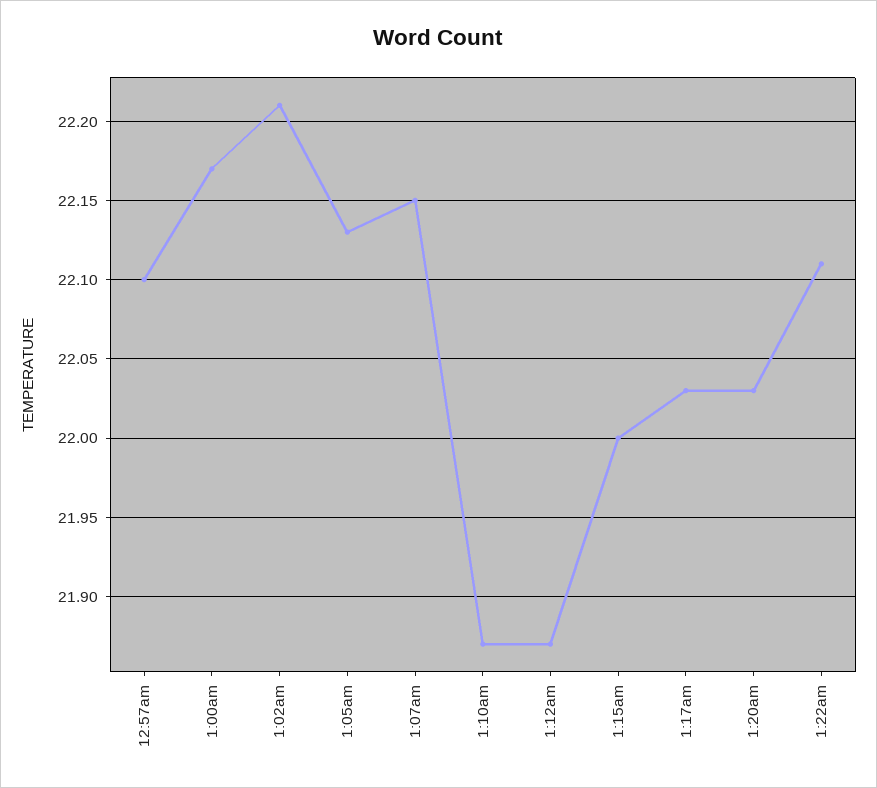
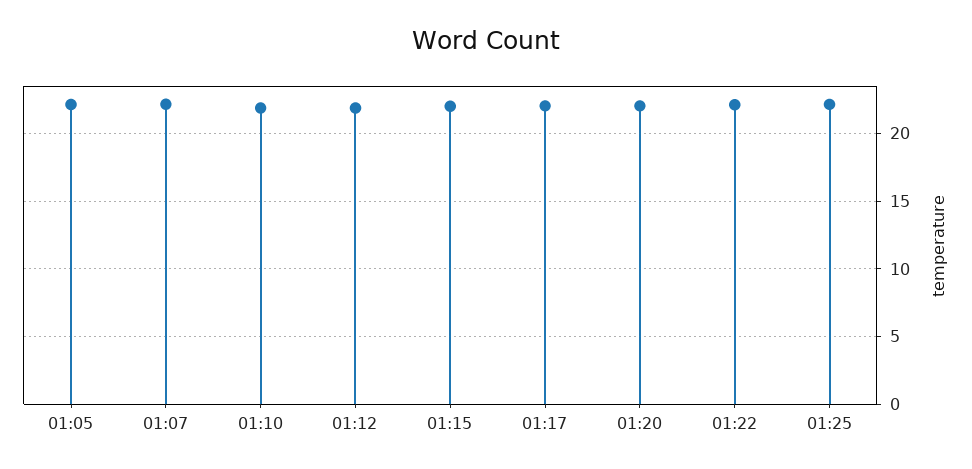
12:57am: 22.1 -> none
1:00am: 22.17 -> none
1:02am: 22.21 -> none
01:25: none -> 22

